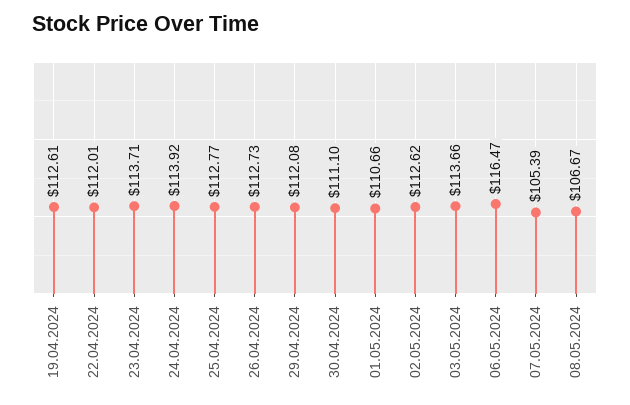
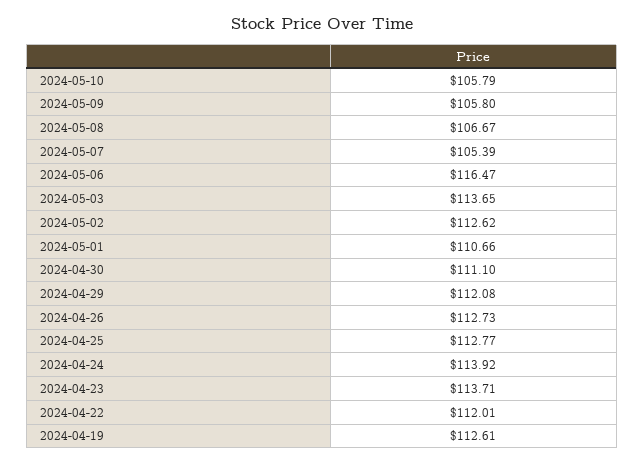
03.05.2024: 113.66 -> 113.65
2024-05-10: none -> 105.79
2024-05-09: none -> 105.8

